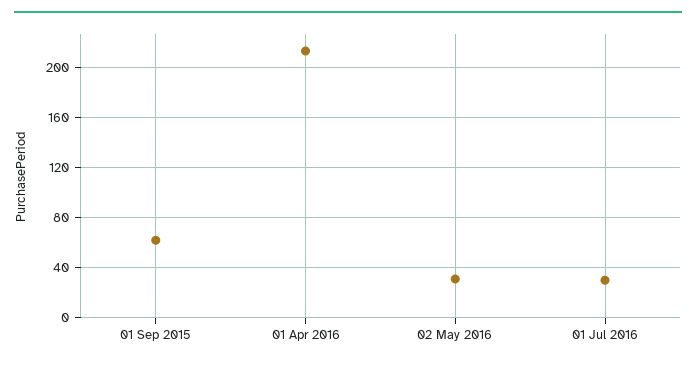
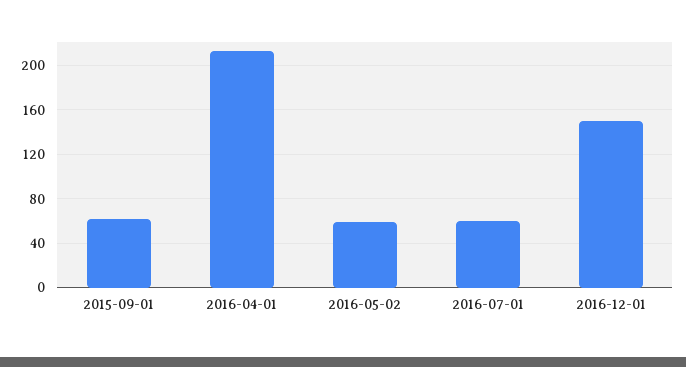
02 May 2016: 30 -> 60
01 Jul 2016: 30 -> 60
2016-12-01: none -> 150

